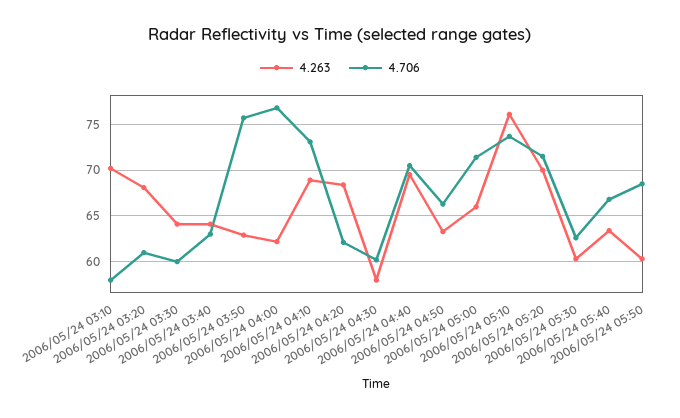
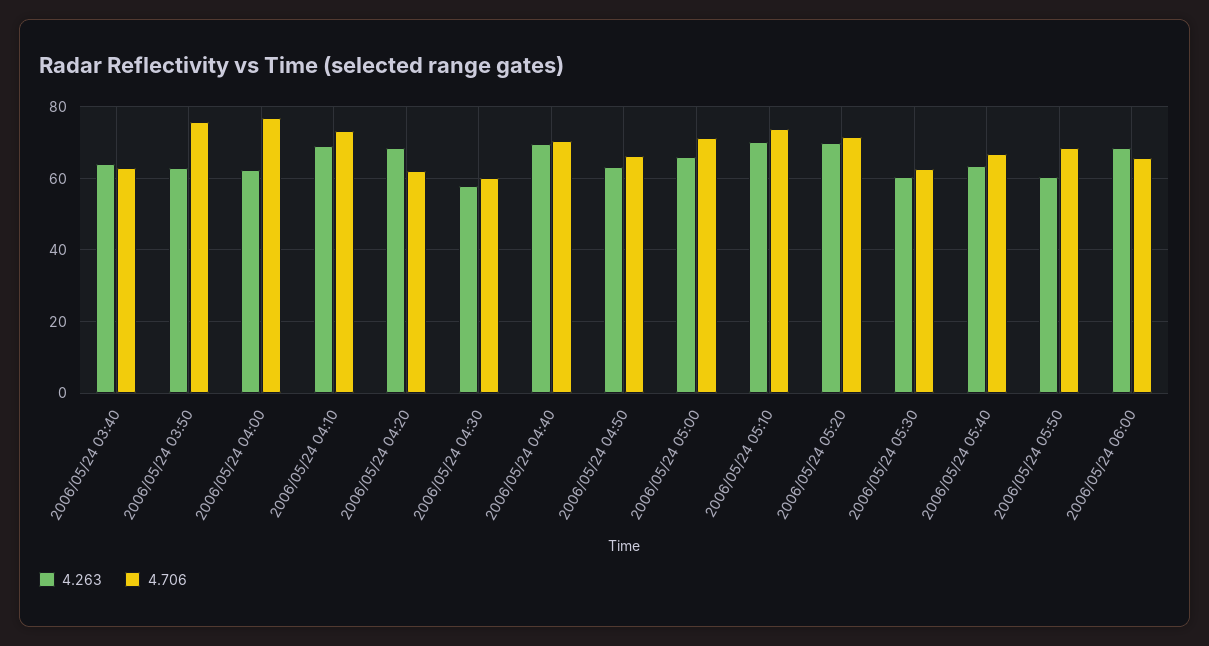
4.263, 2006/05/24 03:10: 70 -> none
4.706, 2006/05/24 03:10: 58 -> none
4.263, 2006/05/24 03:20: 68 -> none
4.706, 2006/05/24 03:20: 61 -> none
4.263, 2006/05/24 03:30: 64 -> none
4.706, 2006/05/24 03:30: 60 -> none
4.263, 2006/05/24 05:10: 76 -> 70
4.263, 2006/05/24 06:00: none -> 68
4.706, 2006/05/24 06:00: none -> 66

